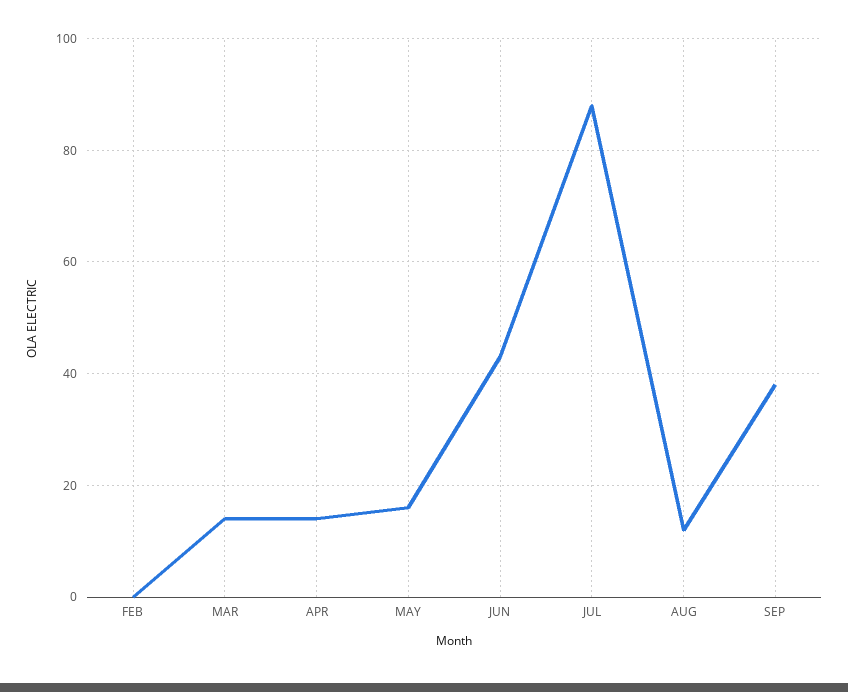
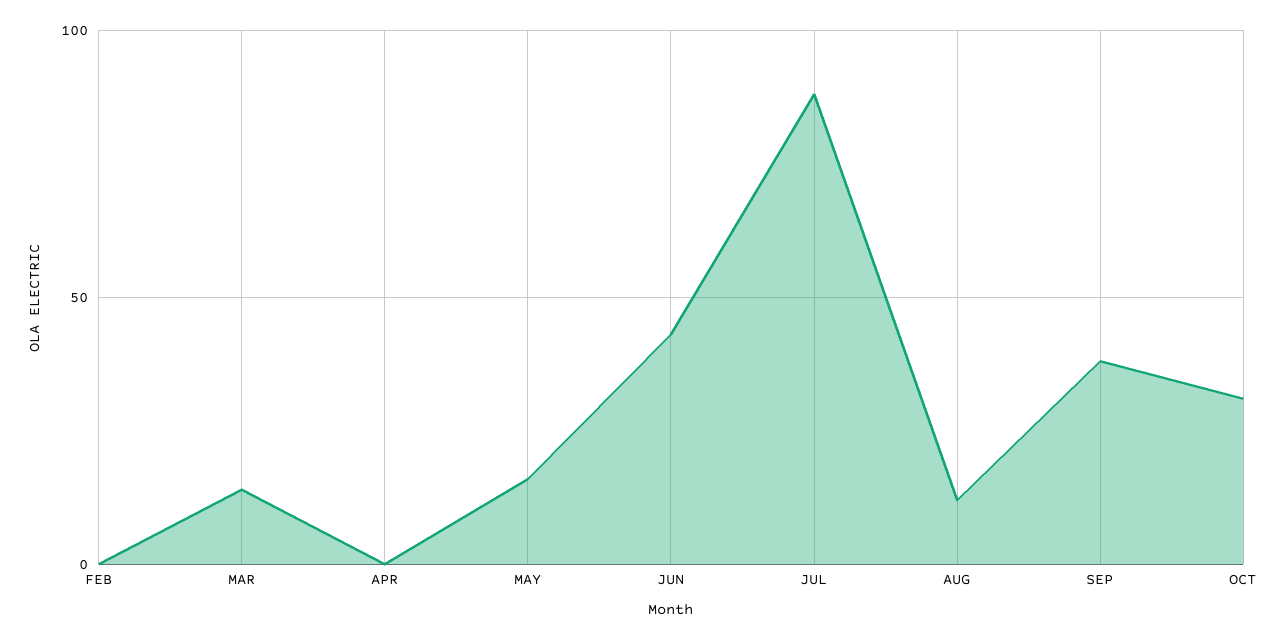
APR: 15 -> 0
OCT: none -> 30

